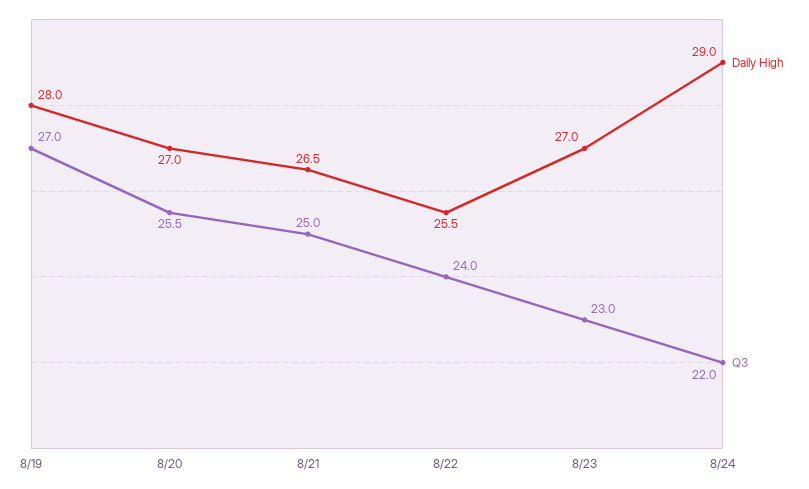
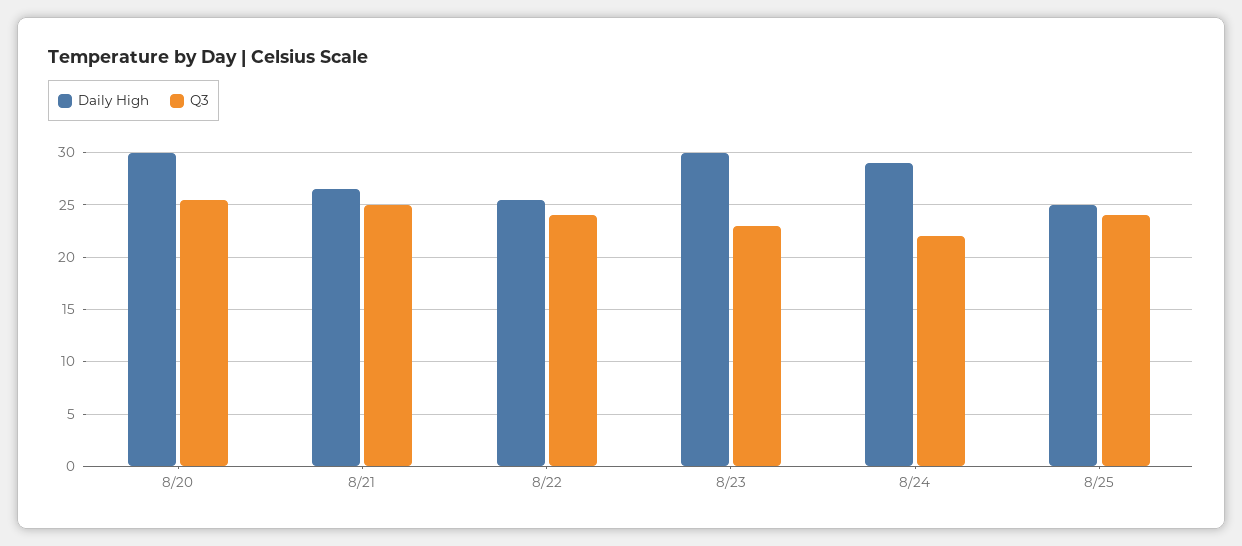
Daily High, 8/19: 28 -> none
Q3, 8/19: 27 -> none
Daily High, 8/20: 27 -> 30
Daily High, 8/23: 27 -> 30
Daily High, 8/25: none -> 25
Q3, 8/25: none -> 24

